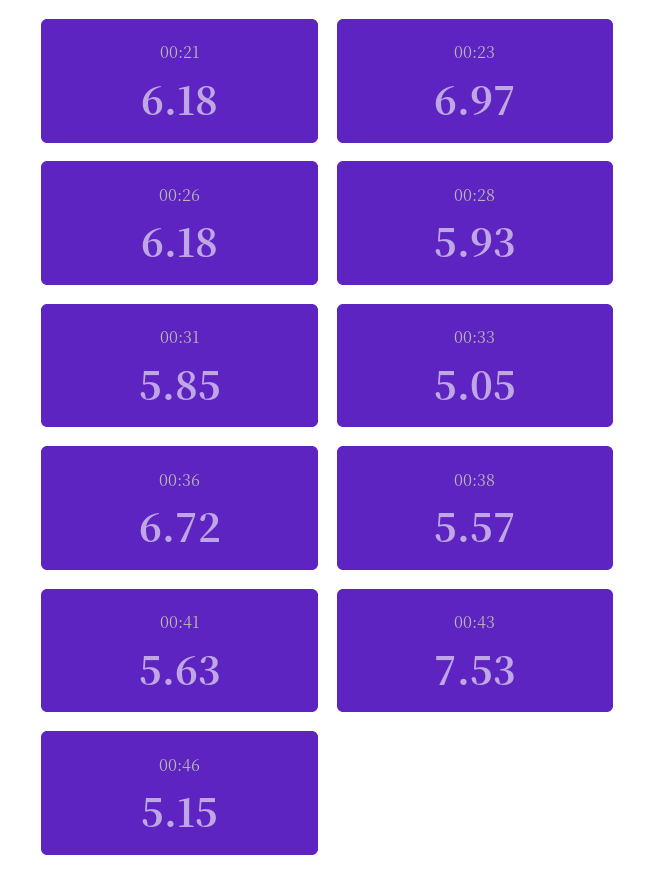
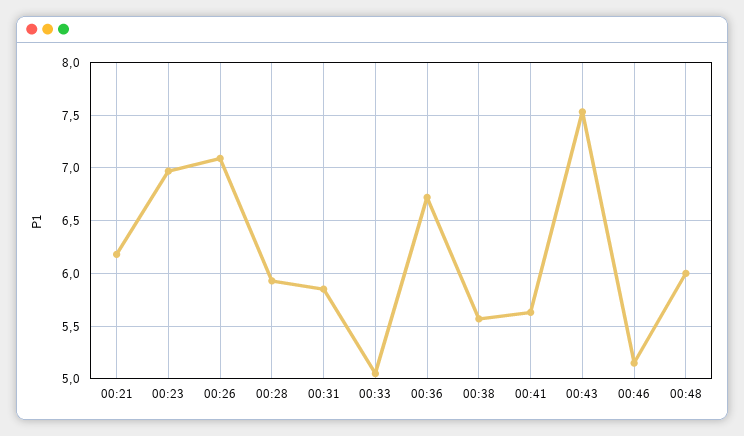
00:26: 6.18 -> 7.1
00:48: none -> 6

